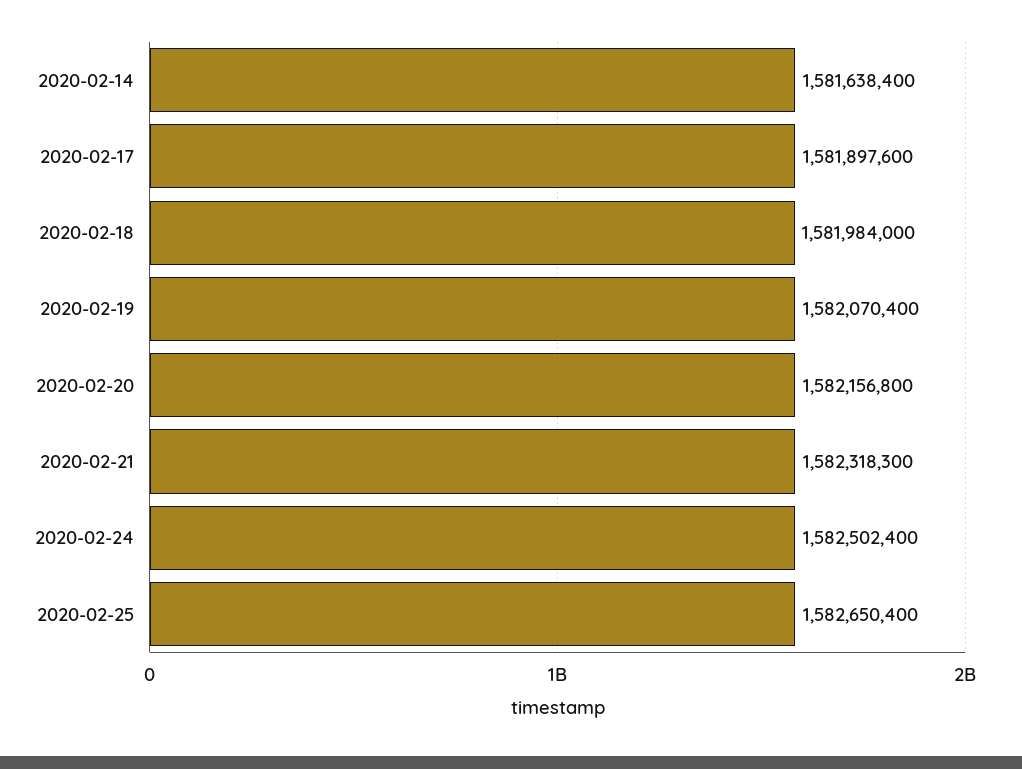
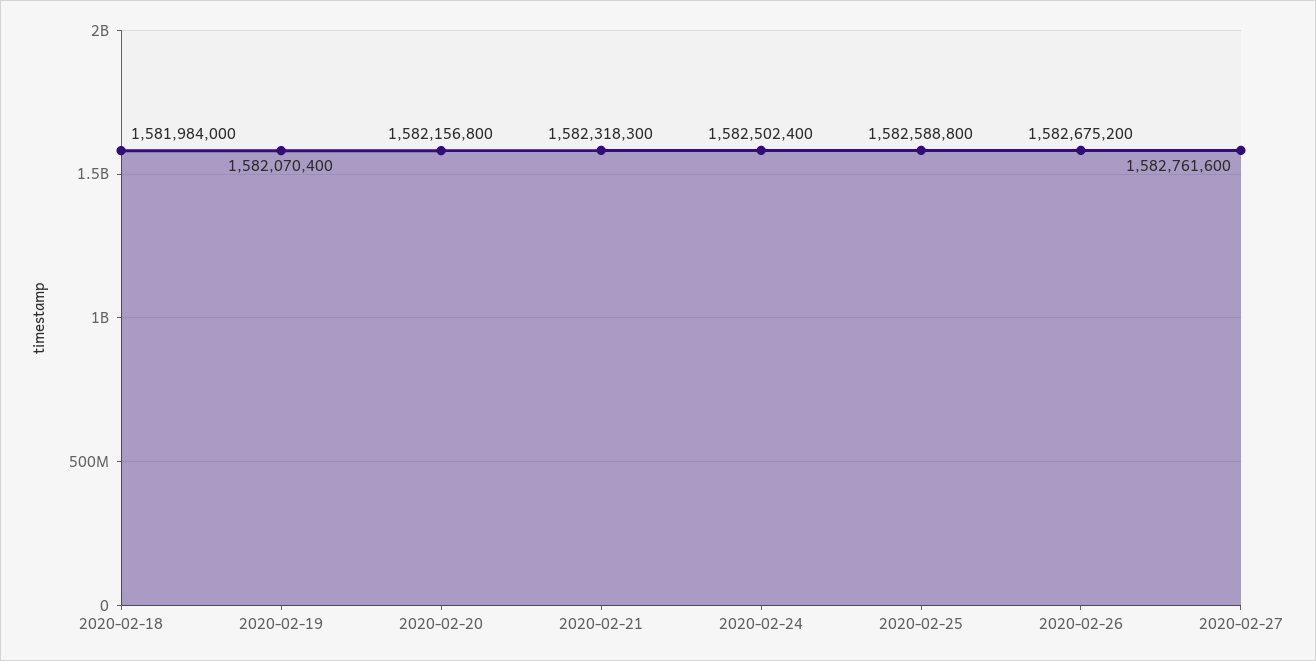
2020-02-14: 1581638400 -> none
2020-02-17: 1581897600 -> none
2020-02-25: 1582650400 -> 1582588800
2020-02-26: none -> 1582675200
2020-02-27: none -> 1582761600

